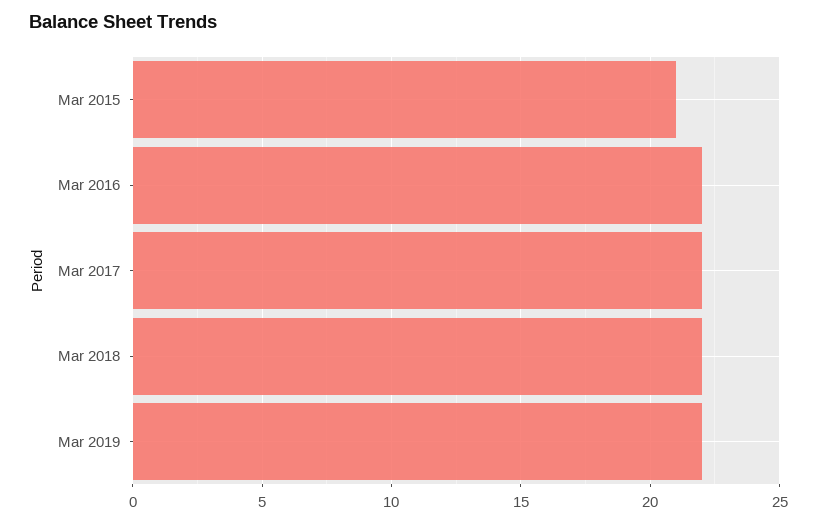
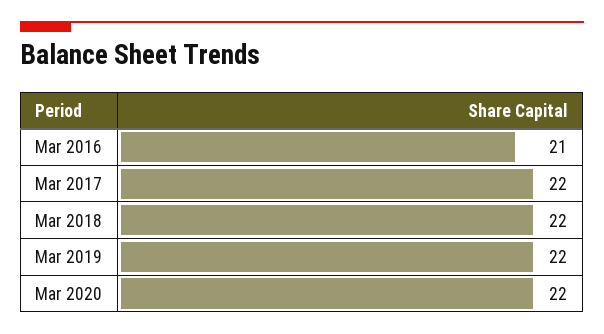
Mar 2015: 21 -> none
Mar 2016: 22 -> 21
Mar 2020: none -> 22

